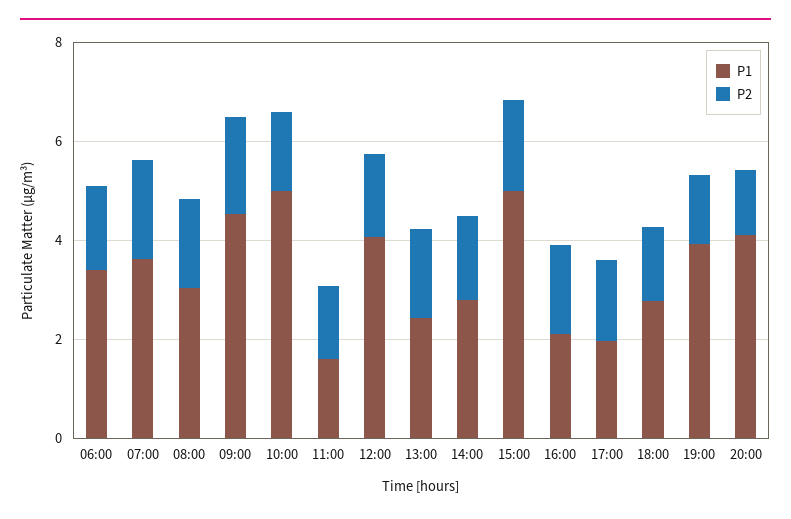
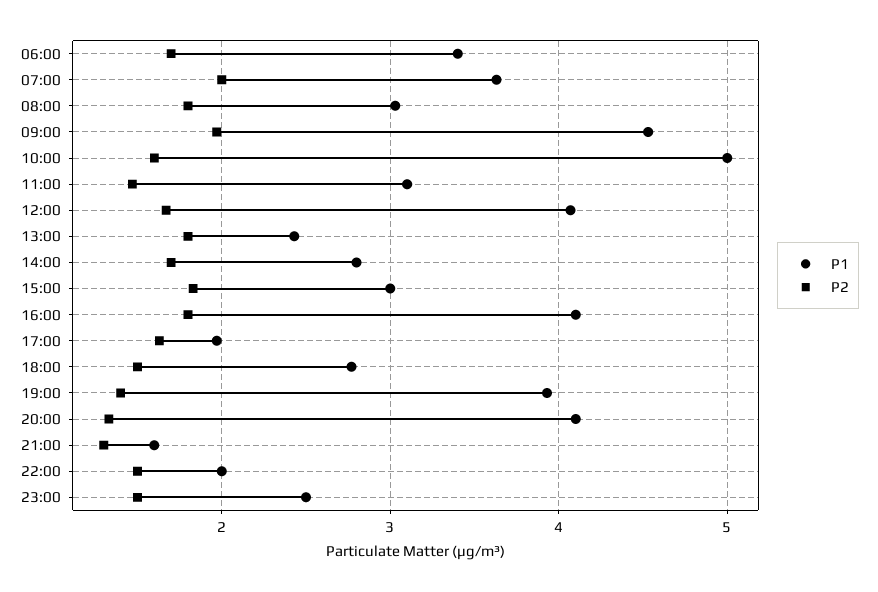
P1, 11:00: 1.5 -> 3.1
P1, 15:00: 5 -> 3
P1, 16:00: 2 -> 4.1
P1, 21:00: none -> 1.6
P2, 21:00: none -> 1.3
P1, 22:00: none -> 2
P2, 22:00: none -> 1.5
P1, 23:00: none -> 2.5
P2, 23:00: none -> 1.5

